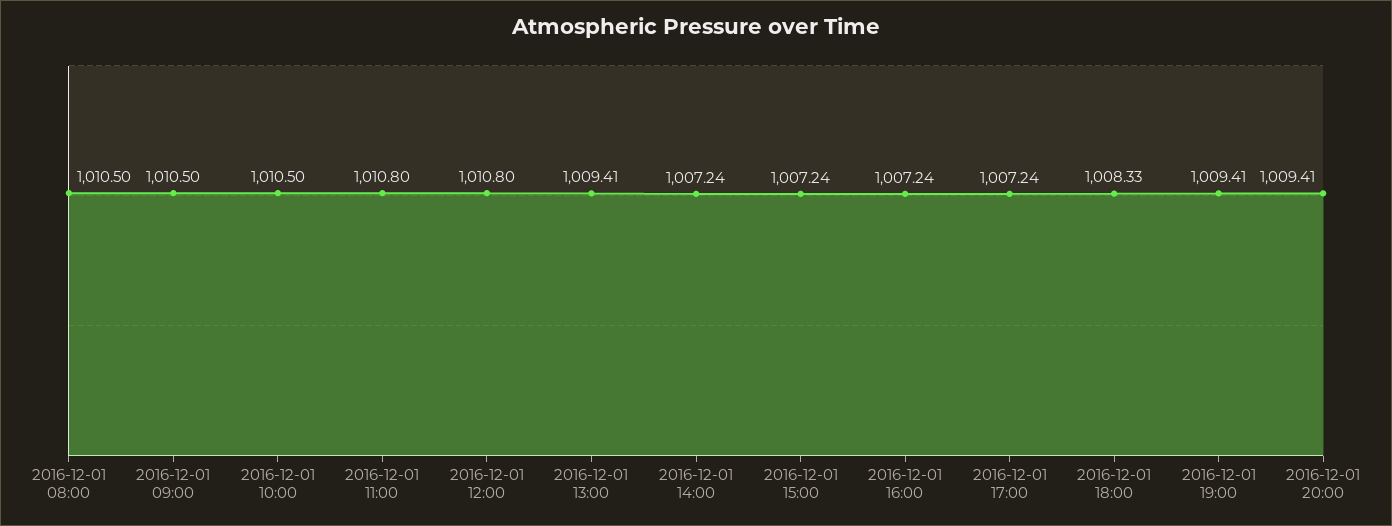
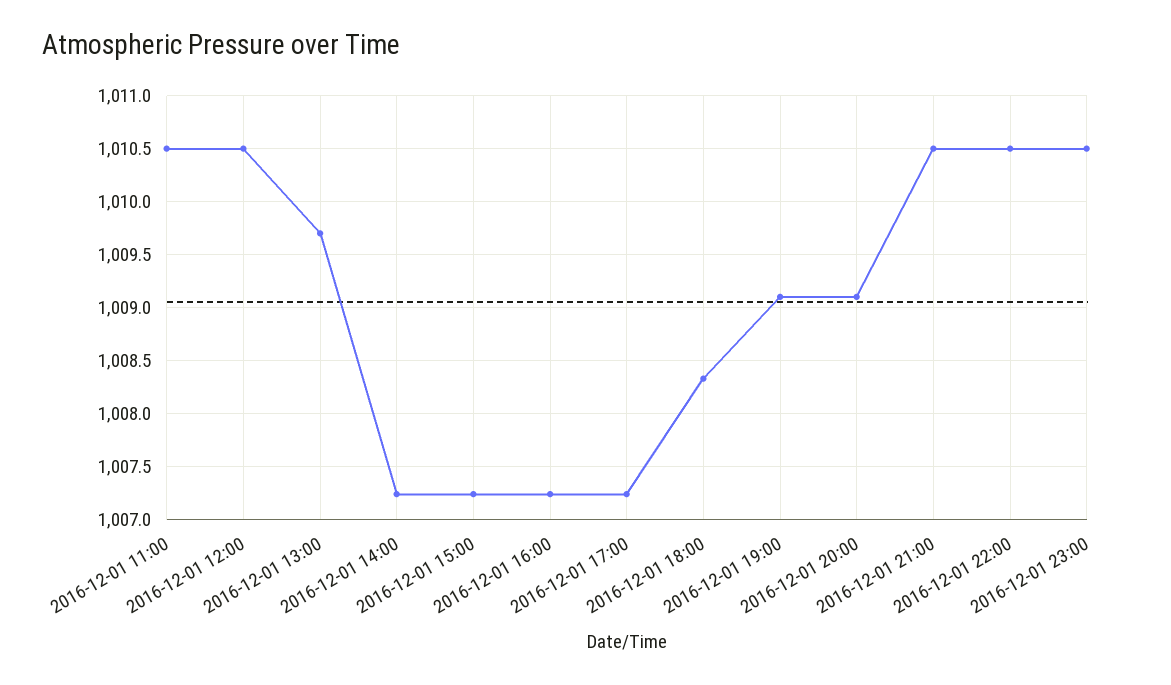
2016-12-01 08:00: 1010.5 -> none
2016-12-01 09:00: 1010.5 -> none
2016-12-01 10:00: 1010.5 -> none
2016-12-01 11:00: 1010.8 -> 1010.5
2016-12-01 12:00: 1010.8 -> 1010.5
2016-12-01 13:00: 1009.41 -> 1009.7
2016-12-01 19:00: 1009.41 -> 1009.1
2016-12-01 20:00: 1009.41 -> 1009.1
2016-12-01 21:00: none -> 1010.5
2016-12-01 22:00: none -> 1010.5
2016-12-01 23:00: none -> 1010.5

